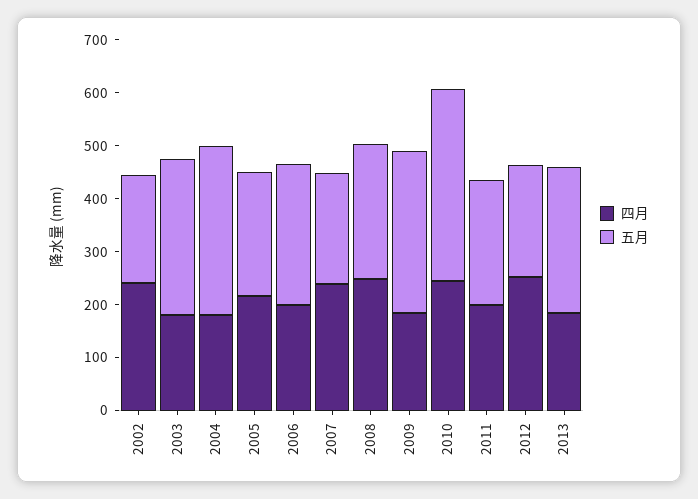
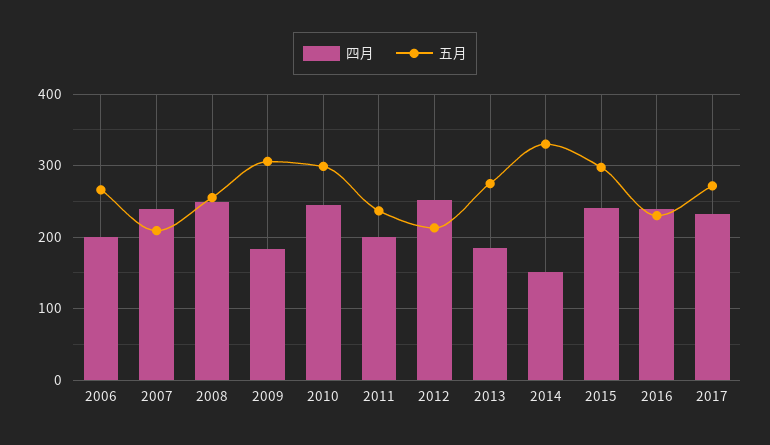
四月, 2002: 240 -> none
五月, 2002: 200 -> none
四月, 2003: 180 -> none
五月, 2003: 300 -> none
四月, 2004: 180 -> none
五月, 2004: 320 -> none
四月, 2005: 220 -> none
五月, 2005: 240 -> none
五月, 2010: 360 -> 300
四月, 2014: none -> 150
五月, 2014: none -> 330
四月, 2015: none -> 240
五月, 2015: none -> 300
四月, 2016: none -> 240
五月, 2016: none -> 230
四月, 2017: none -> 230
五月, 2017: none -> 270

